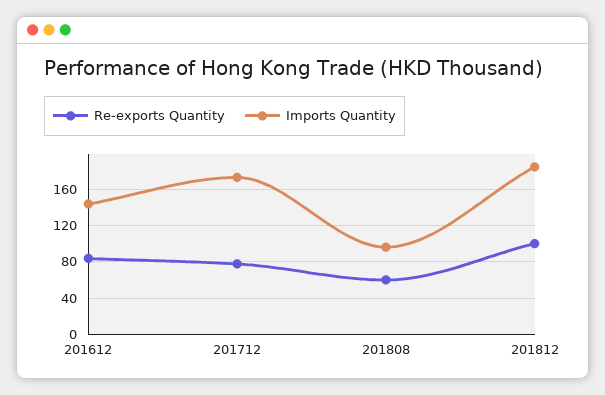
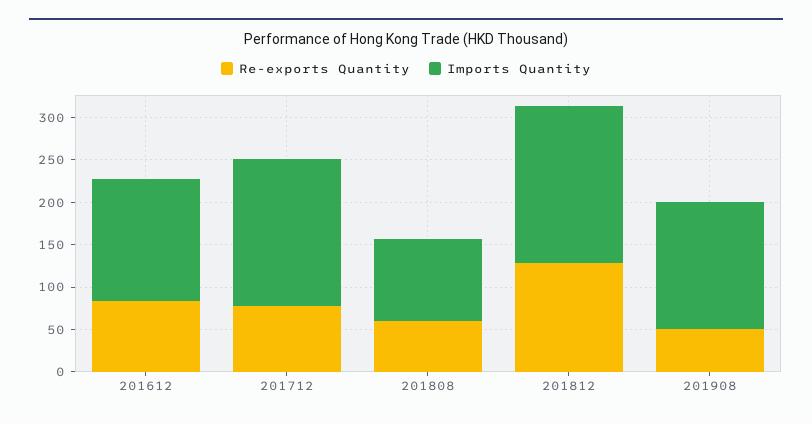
Re-exports Quantity, 201812: 100 -> 130
Re-exports Quantity, 201908: none -> 50
Imports Quantity, 201908: none -> 150

